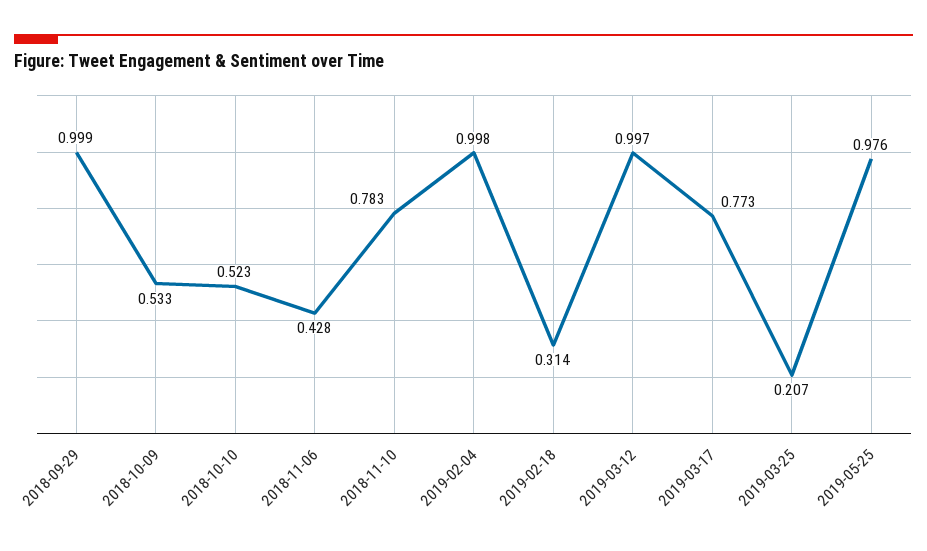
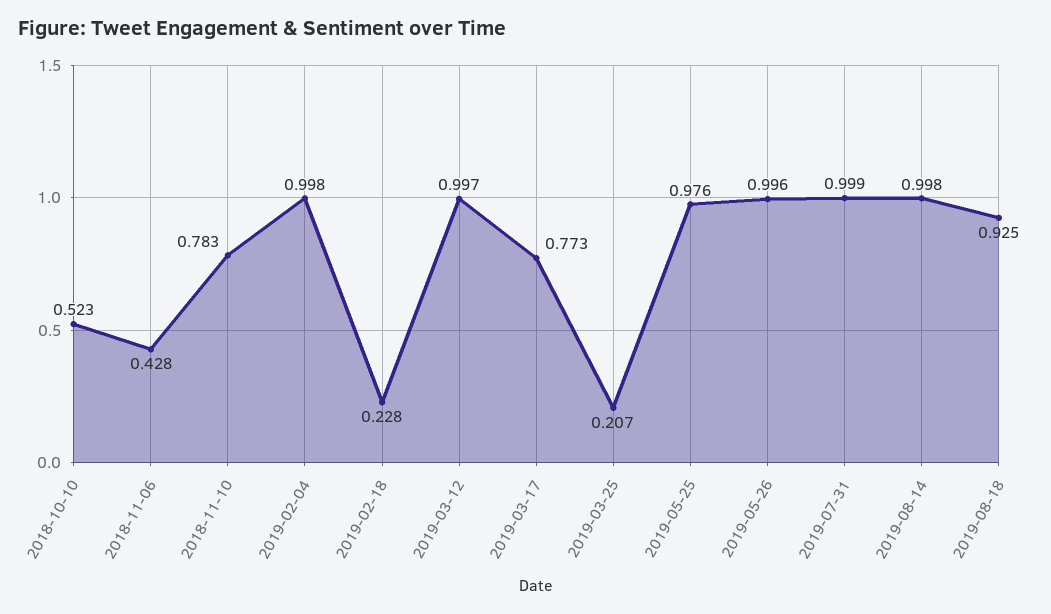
2018-09-29: 0.999 -> none
2018-10-09: 0.533 -> none
2019-02-18: 0.314 -> 0.228
2019-05-26: none -> 0.996
2019-07-31: none -> 0.999
2019-08-14: none -> 0.998
2019-08-18: none -> 0.925

